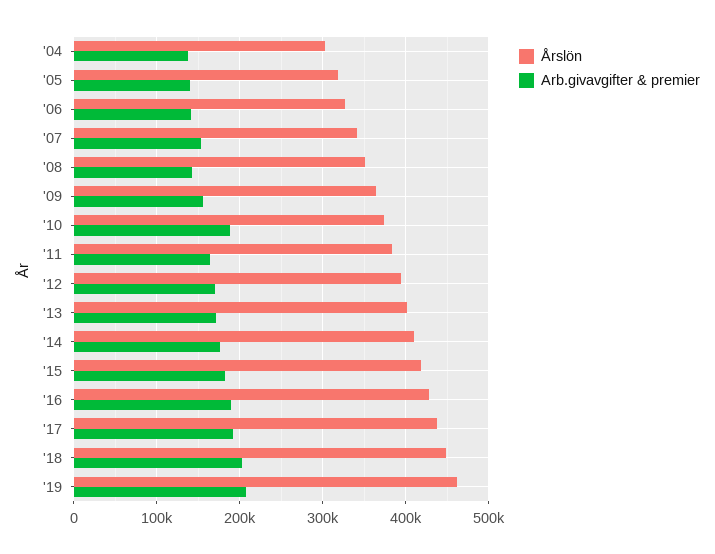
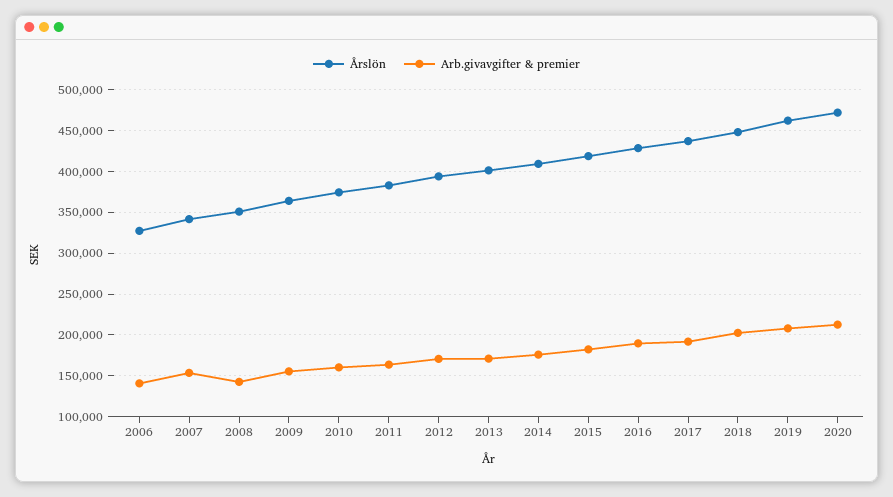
Årslön, '04: 300000 -> none
Arb.givavgifter & premier, '04: 140000 -> none
Årslön, '05: 320000 -> none
Arb.givavgifter & premier, '05: 140000 -> none
Arb.givavgifter & premier, '10: 190000 -> 160000
Årslön, 2020: none -> 470000
Arb.givavgifter & premier, 2020: none -> 210000

